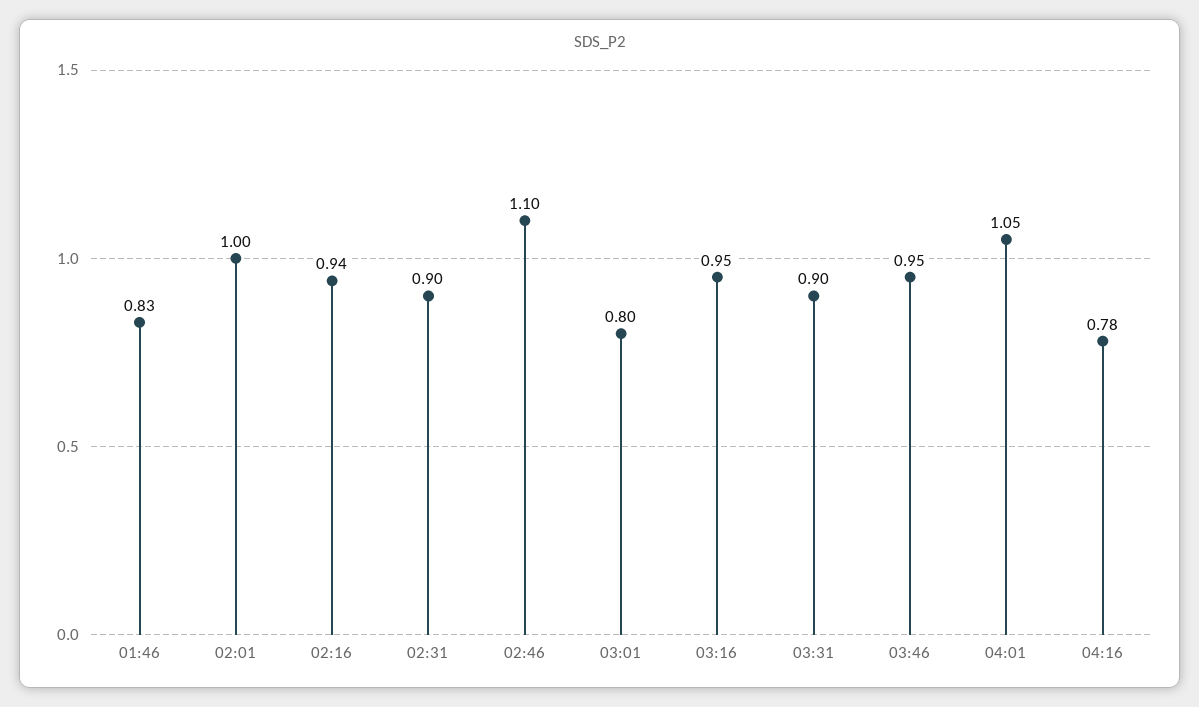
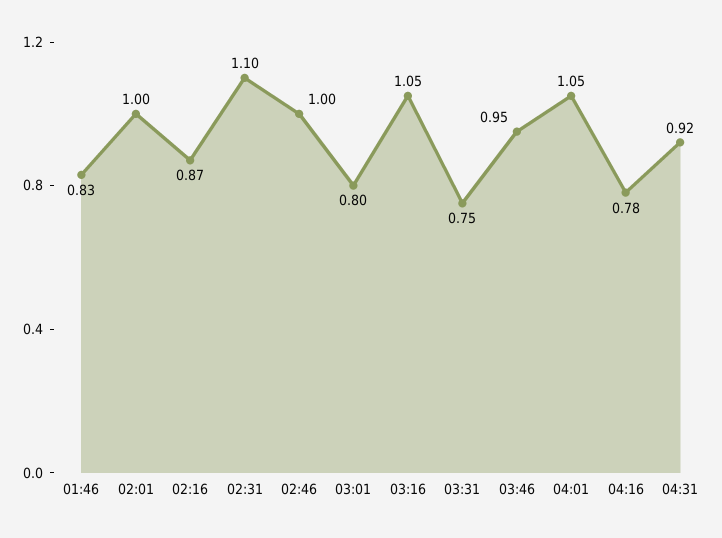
02:16: 0.94 -> 0.87
02:31: 0.9 -> 1.1
02:46: 1.1 -> 1
03:16: 0.95 -> 1.05
03:31: 0.9 -> 0.75
04:31: none -> 0.92

